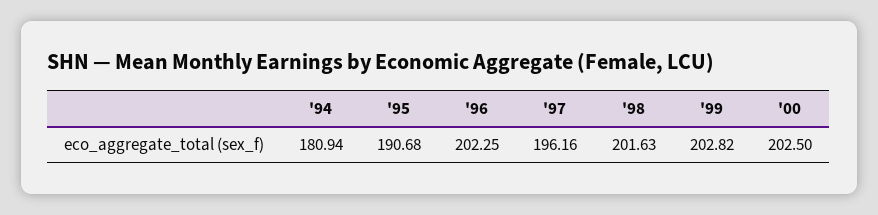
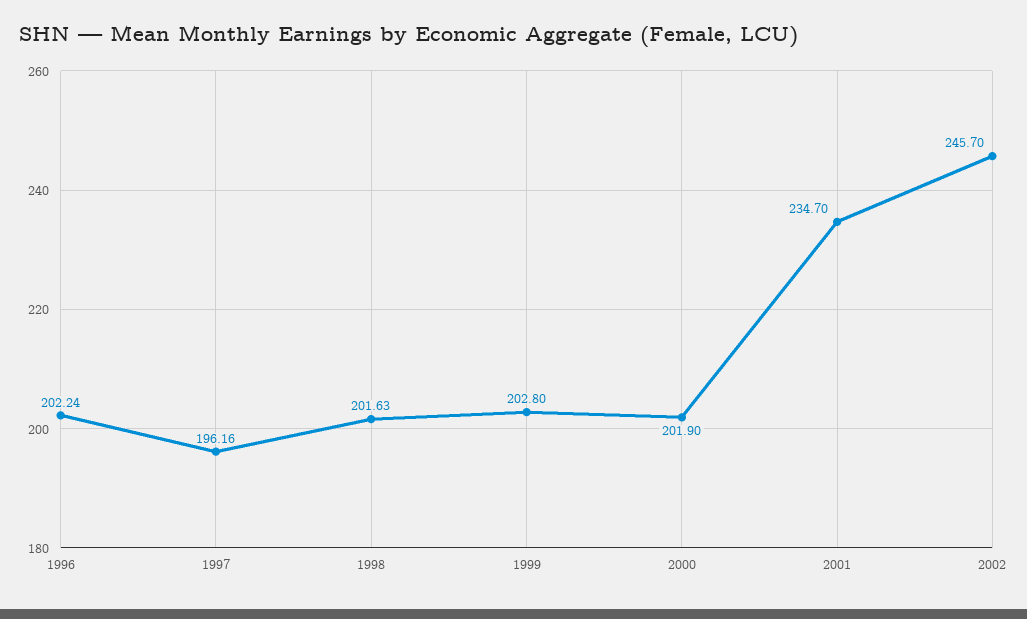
'94: 180.94 -> none
'95: 190.68 -> none
'96: 202.25 -> 202.24
'99: 202.82 -> 202.8
'00: 202.5 -> 201.9
2001: none -> 234.7
2002: none -> 245.7

